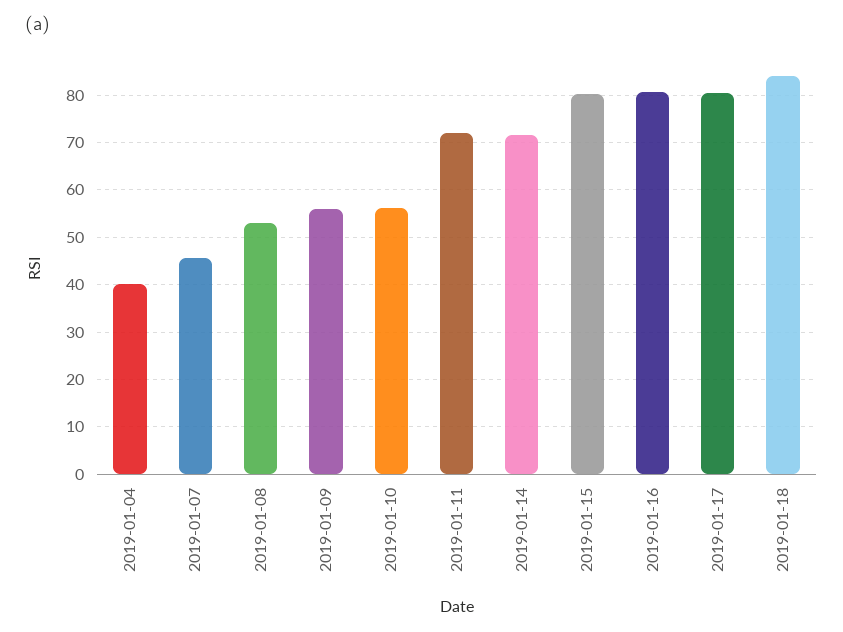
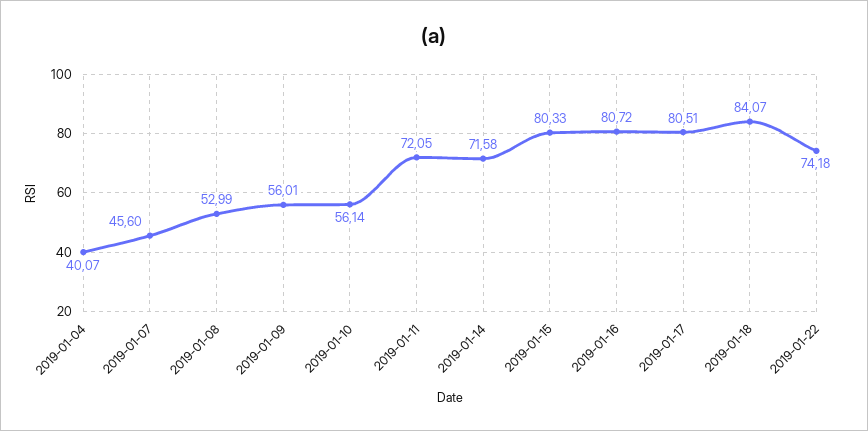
2019-01-22: none -> 74.18

